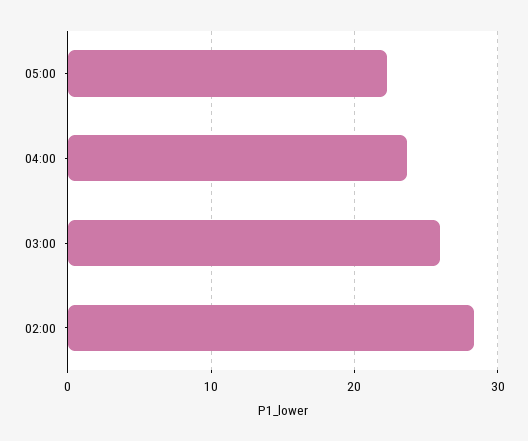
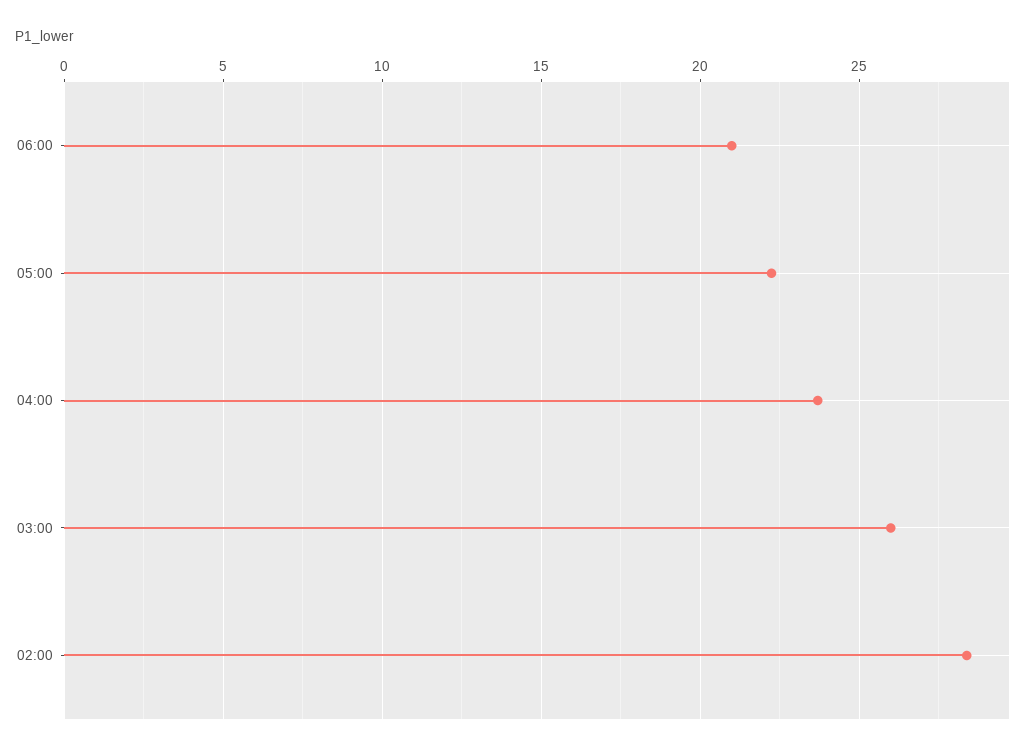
06:00: none -> 21

